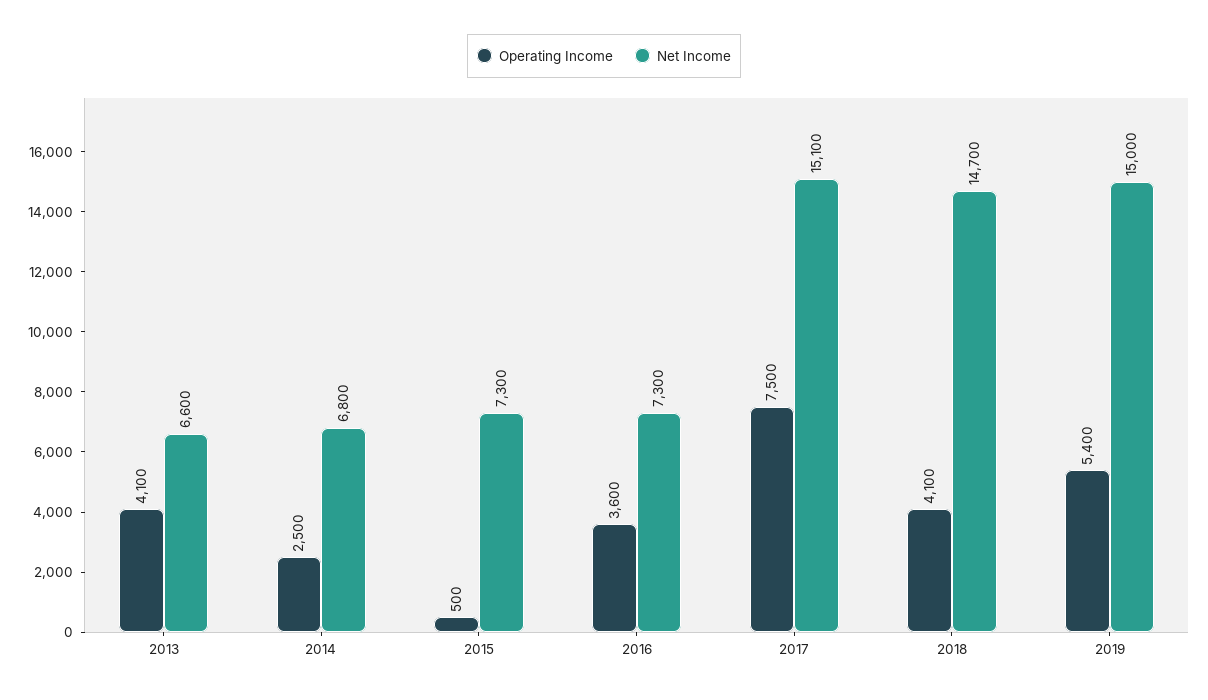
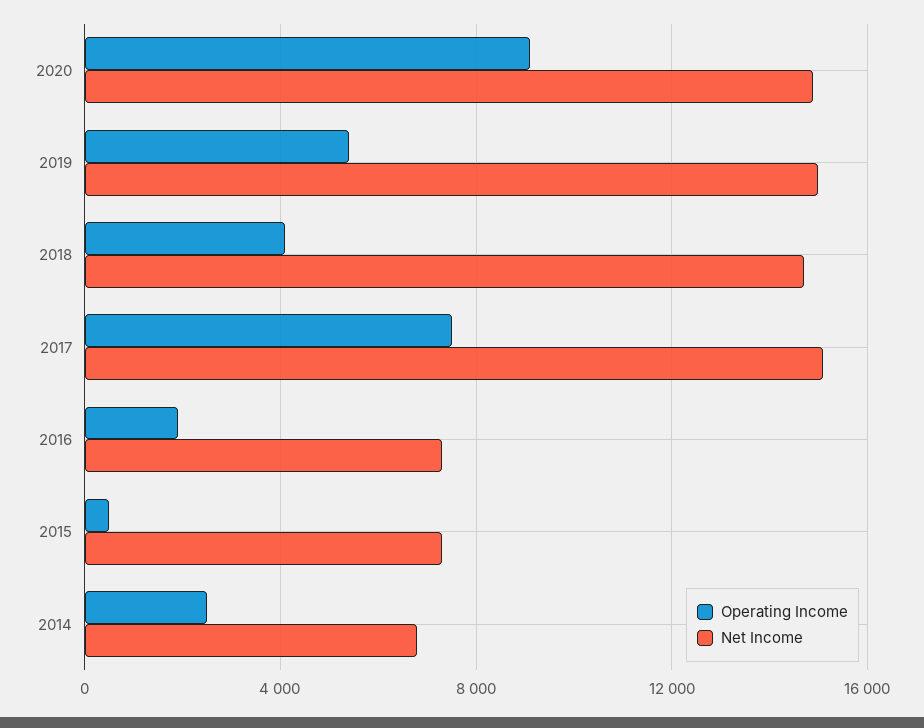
Operating Income, 2013: 4100 -> none
Net Income, 2013: 6600 -> none
Operating Income, 2016: 3600 -> 2000
Operating Income, 2020: none -> 9000
Net Income, 2020: none -> 15000

